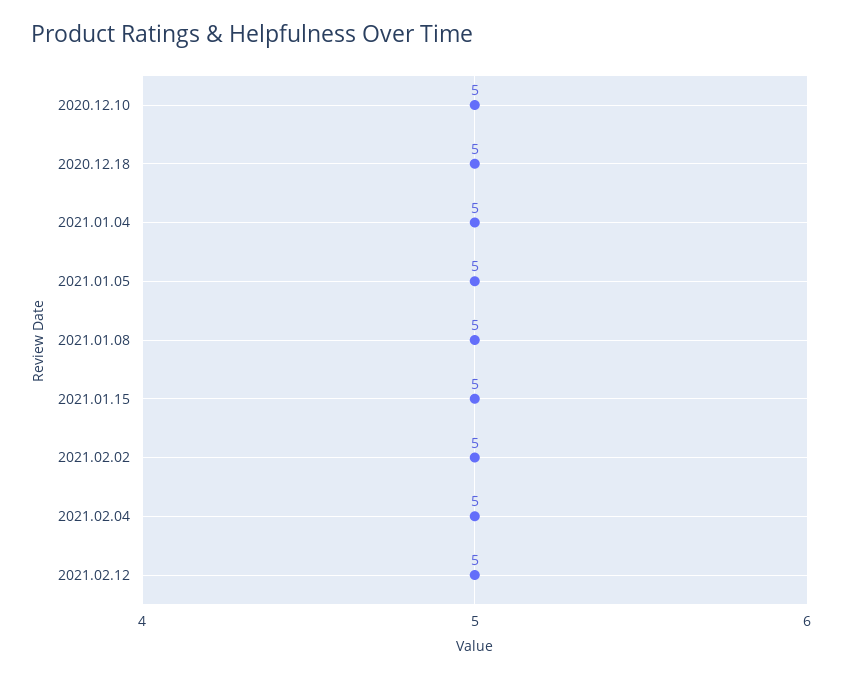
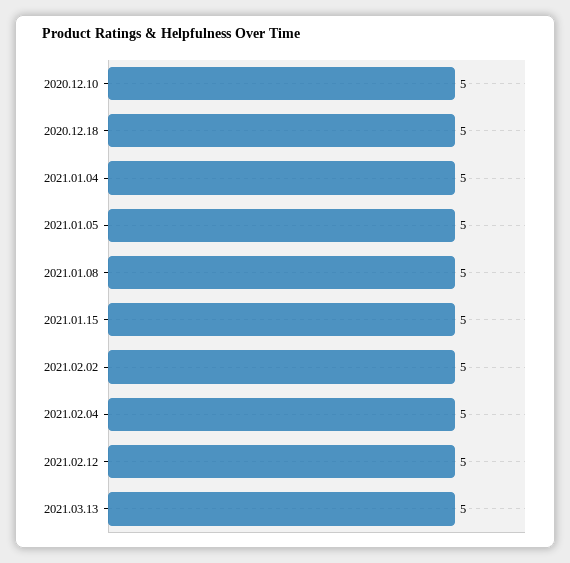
2021.03.13: none -> 5

